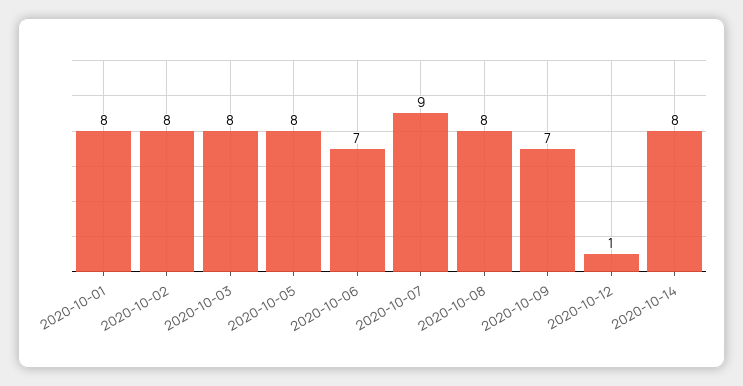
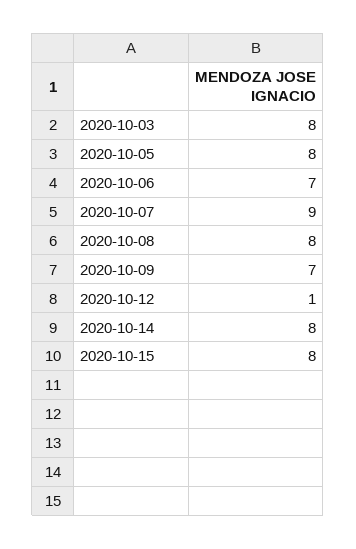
2020-10-01: 8 -> none
2020-10-02: 8 -> none
2020-10-15: none -> 8

